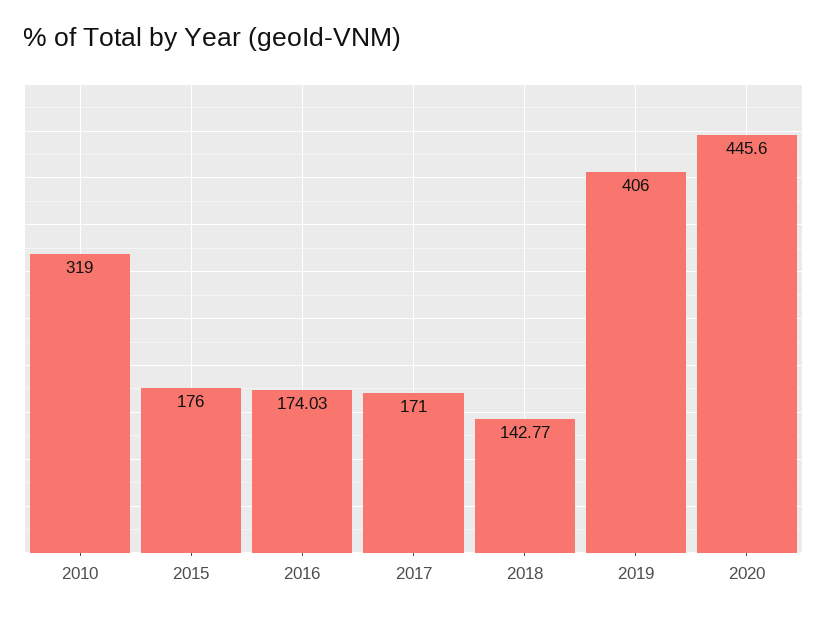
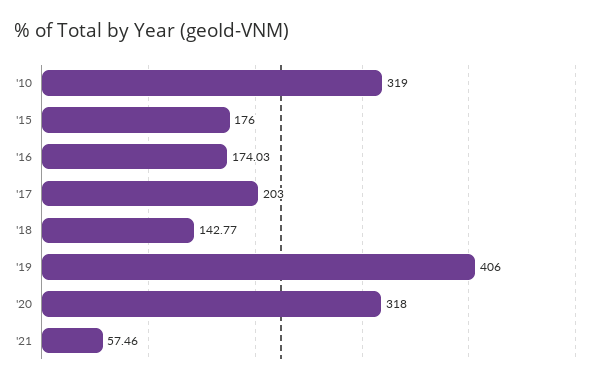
2017: 171 -> 203
2020: 445.6 -> 318
'21: none -> 57.46

